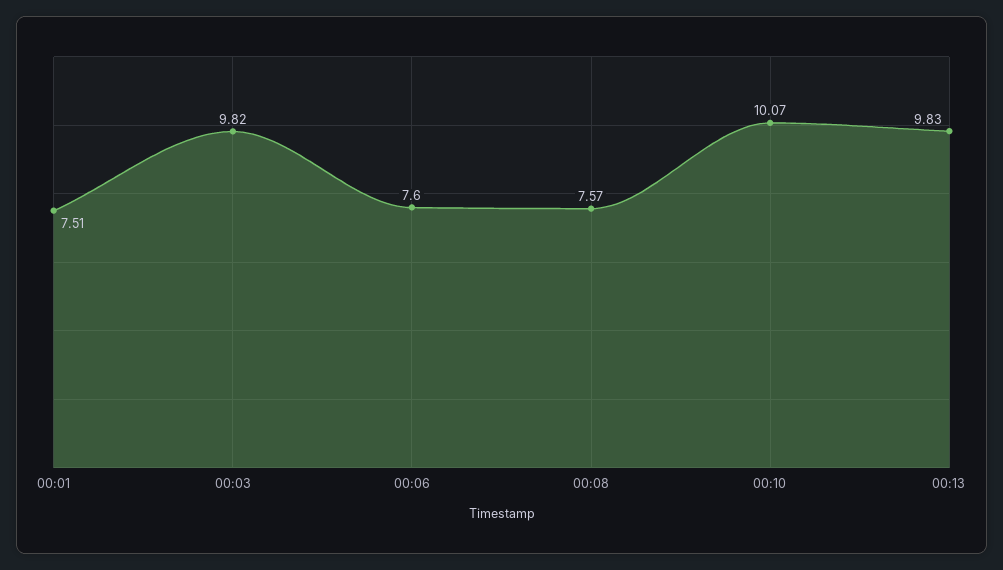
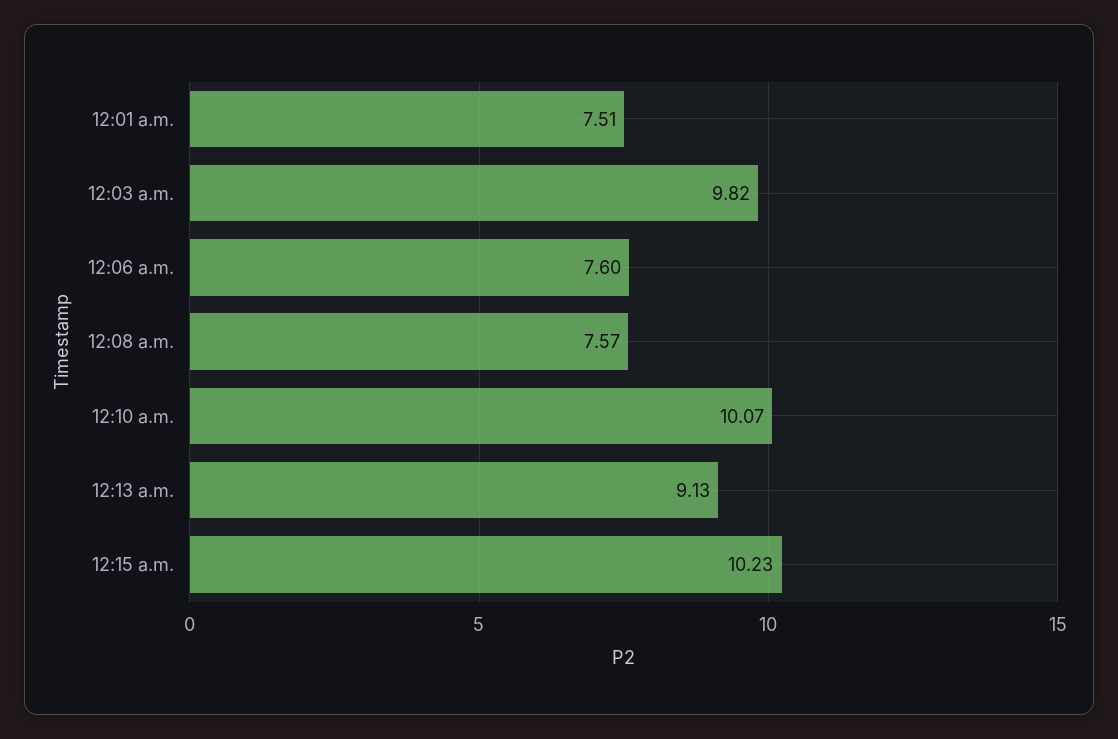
00:13: 9.83 -> 9.13
12:15 a.m.: none -> 10.23

